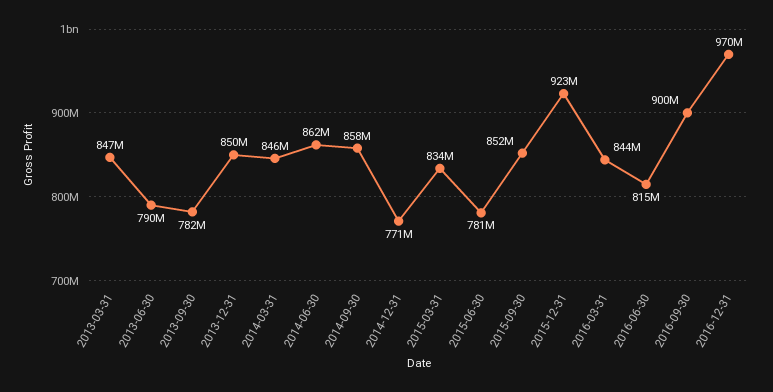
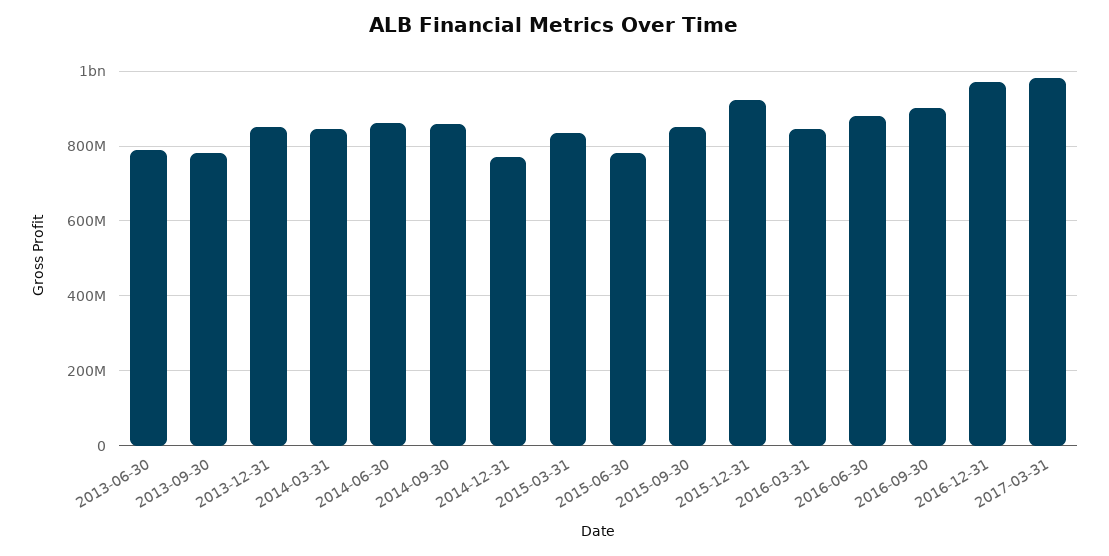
2013-03-31: 847000000 -> none
2016-06-30: 815000000 -> 880000000
2017-03-31: none -> 980000000

